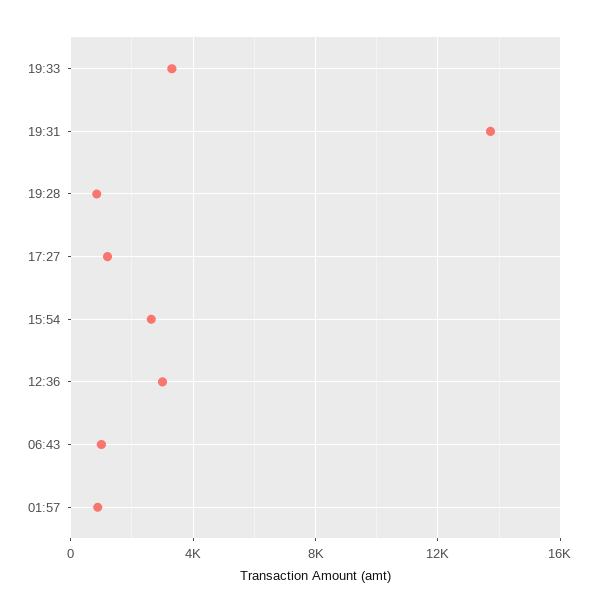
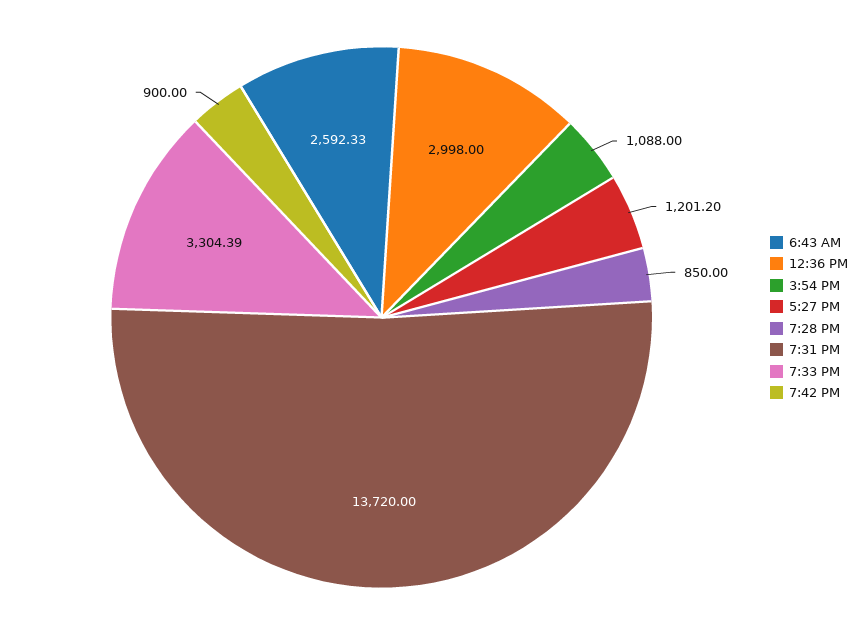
15:54: 2500 -> 1088
06:43: 1000 -> 2592.33
01:57: 1000 -> none
7:42 PM: none -> 900

